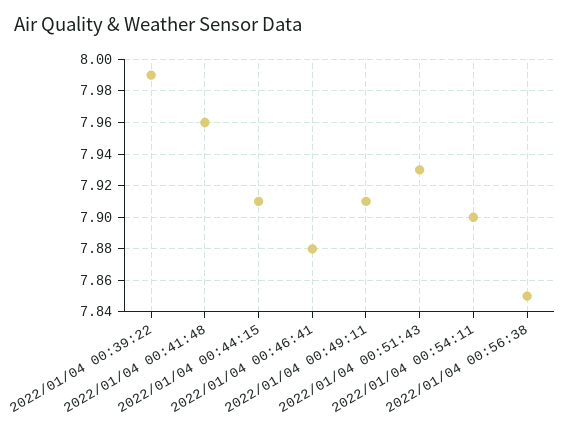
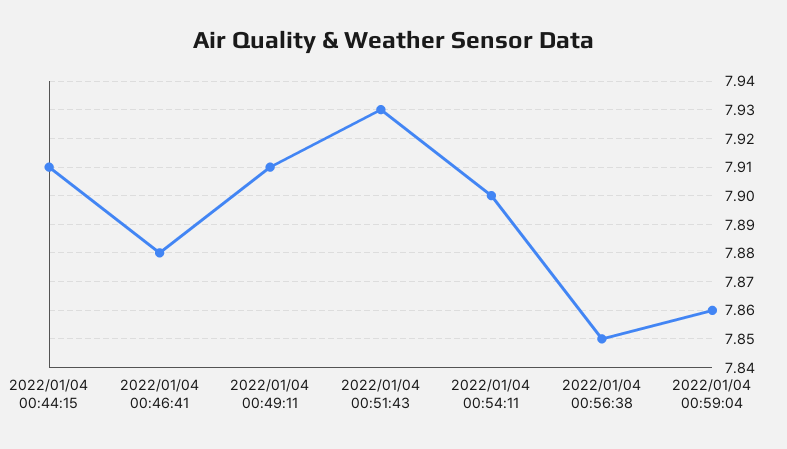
2022/01/04 00:39:22: 7.99 -> none
2022/01/04 00:41:48: 7.96 -> none
2022/01/04 00:59:04: none -> 7.86

